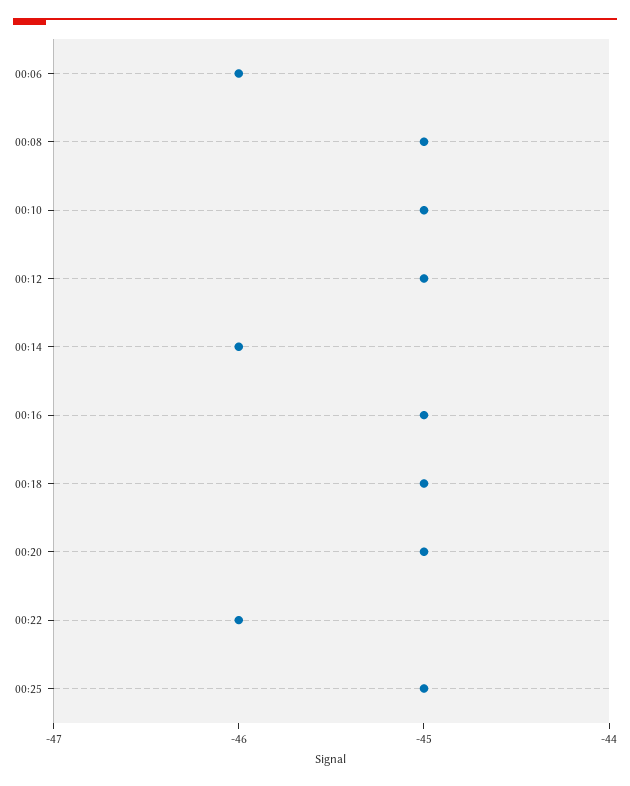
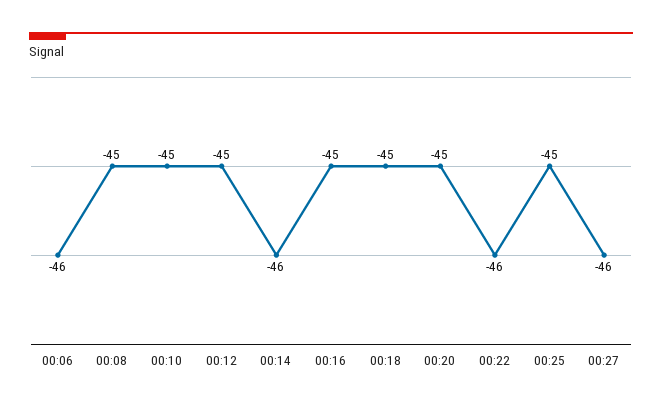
00:27: none -> -46

